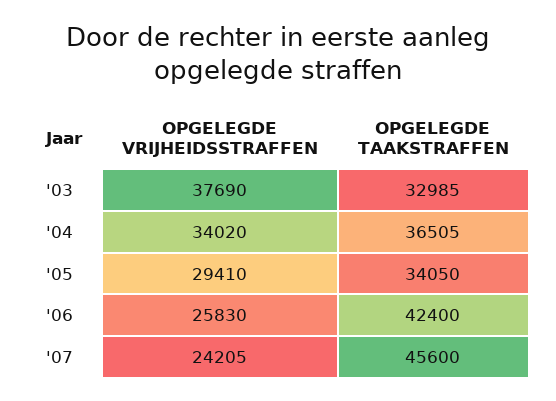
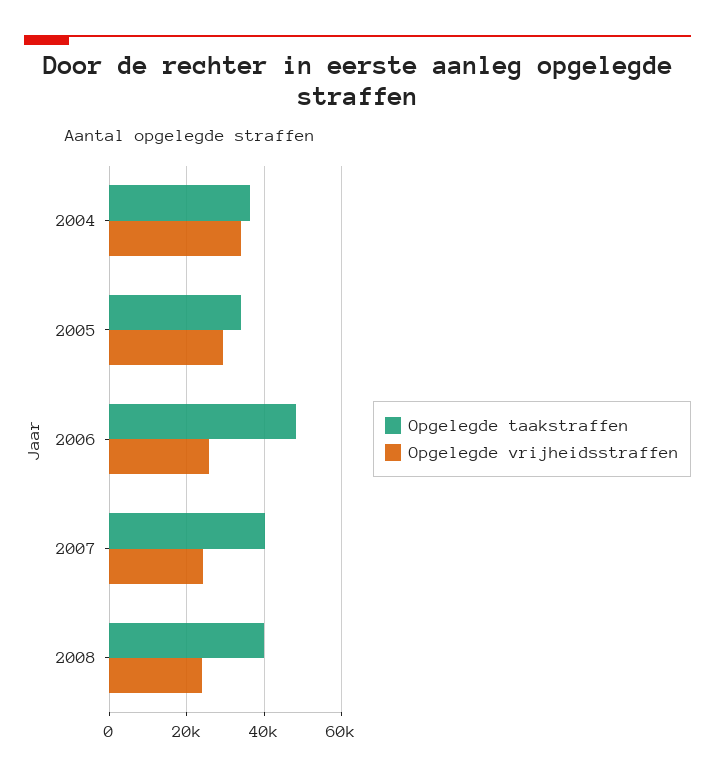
OPGELEGDE VRIJHEIDSSTRAFFEN, '03: 37690 -> none
OPGELEGDE TAAKSTRAFFEN, '03: 32985 -> none
OPGELEGDE TAAKSTRAFFEN, '06: 42400 -> 48000
OPGELEGDE TAAKSTRAFFEN, '07: 45600 -> 40000
OPGELEGDE TAAKSTRAFFEN, 2008: none -> 40000
OPGELEGDE VRIJHEIDSSTRAFFEN, 2008: none -> 24000

